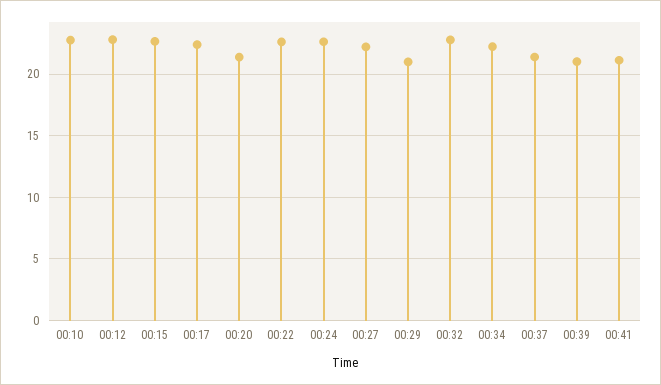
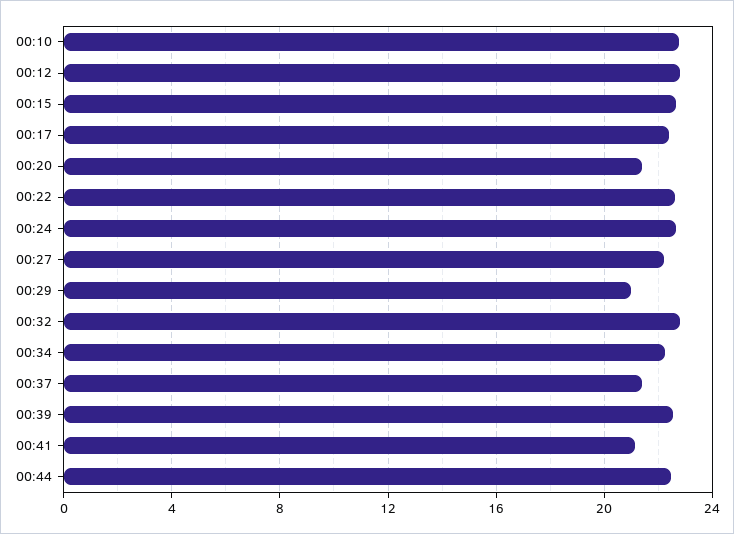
00:39: 21 -> 22.5
00:44: none -> 22.5

